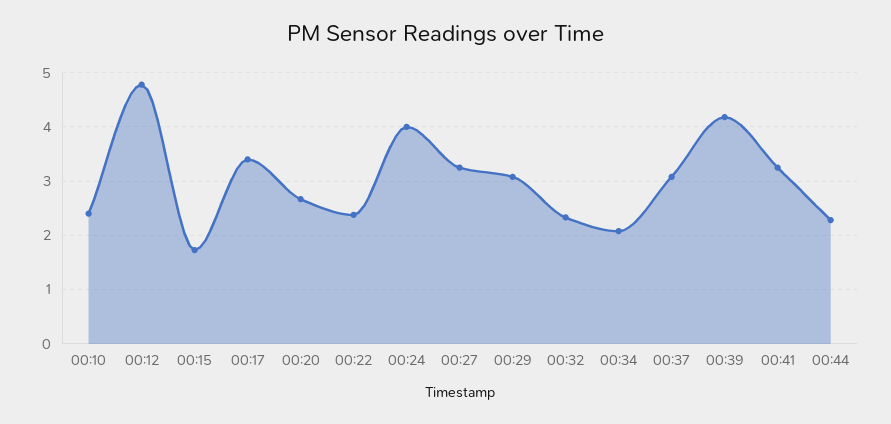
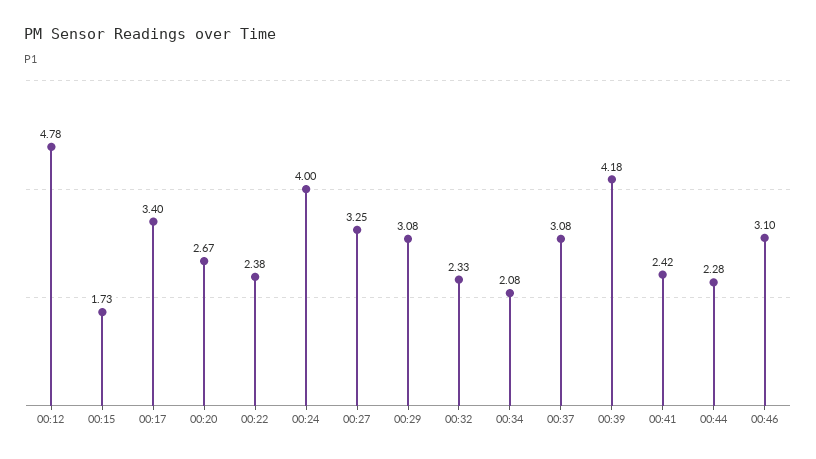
00:10: 2.4 -> none
00:41: 3.2 -> 2.42
00:46: none -> 3.1

